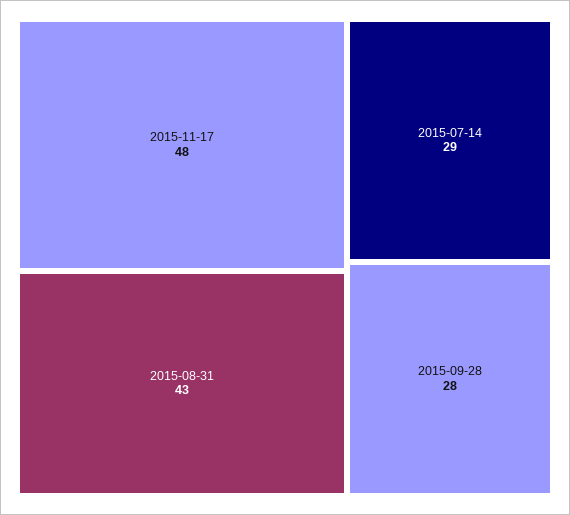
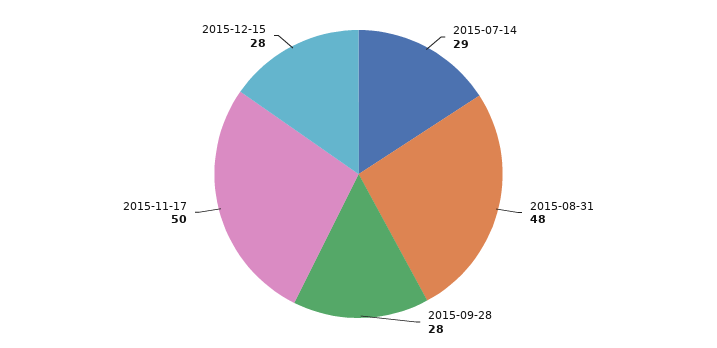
2015-11-17: 48 -> 50
2015-08-31: 43 -> 48
2015-12-15: none -> 28

